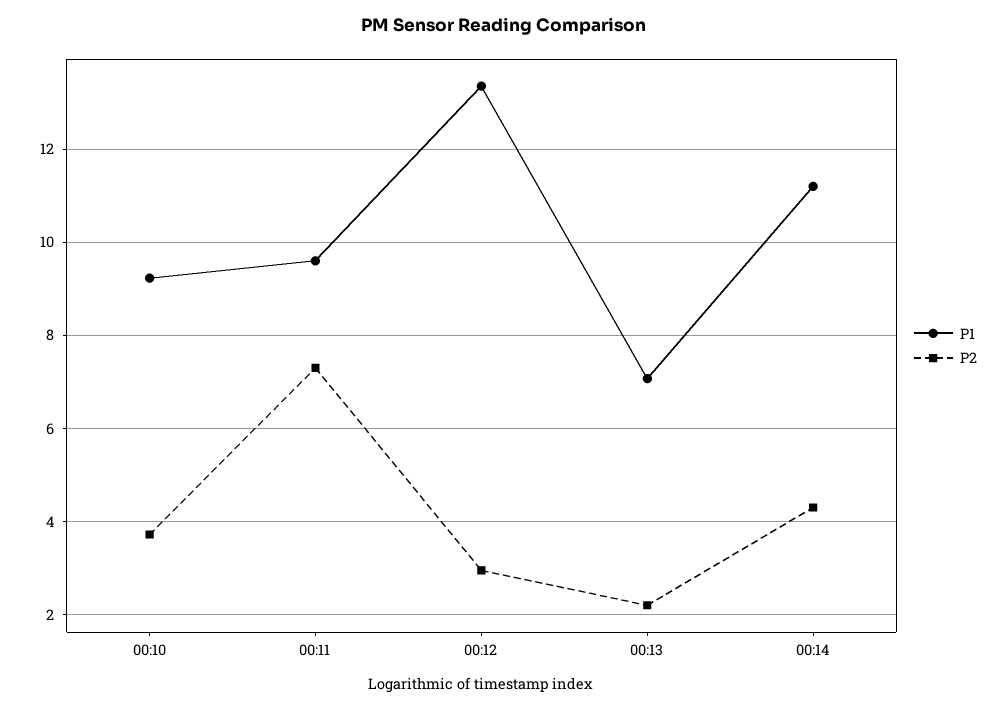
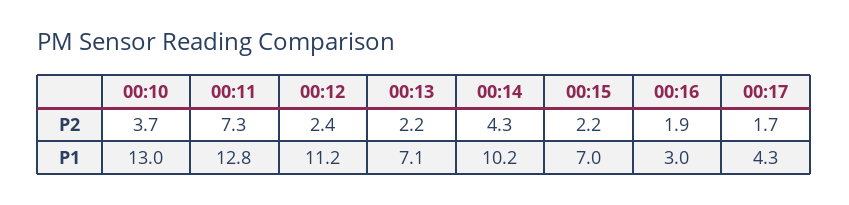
P1, 00:10: 9.2 -> 13
P1, 00:11: 9.6 -> 12.8
P1, 00:12: 13.4 -> 11.2
P2, 00:12: 3 -> 2.4
P1, 00:14: 11.2 -> 10.2
P2, 00:15: none -> 2.2
P2, 00:16: none -> 1.9
P2, 00:17: none -> 1.7
P1, 00:15: none -> 7
P1, 00:16: none -> 3
P1, 00:17: none -> 4.3

